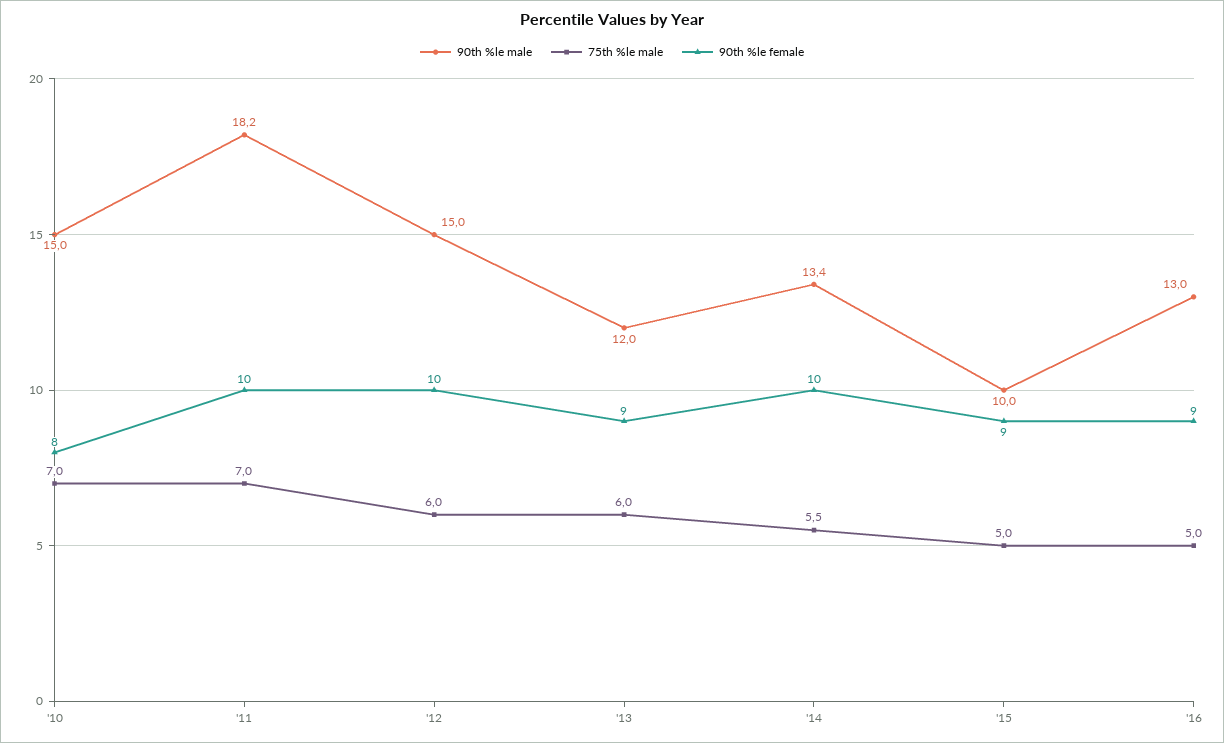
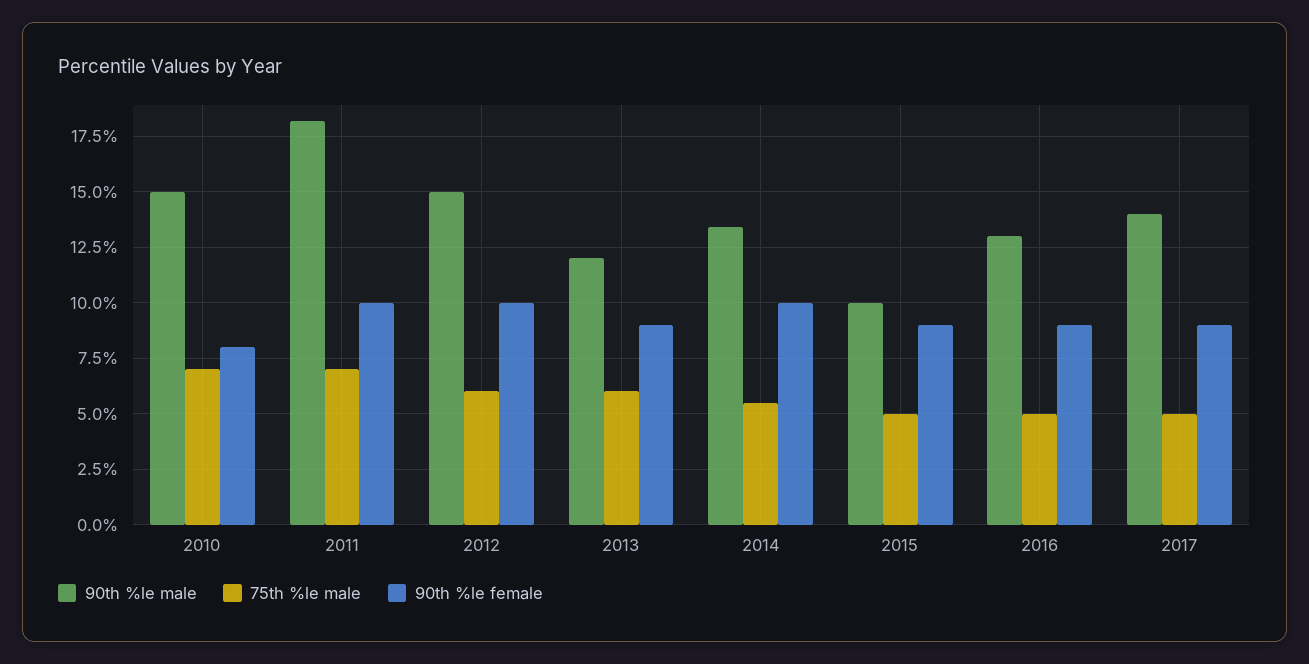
90th %le male, 2017: none -> 14
75th %le male, 2017: none -> 5
90th %le female, 2017: none -> 9

